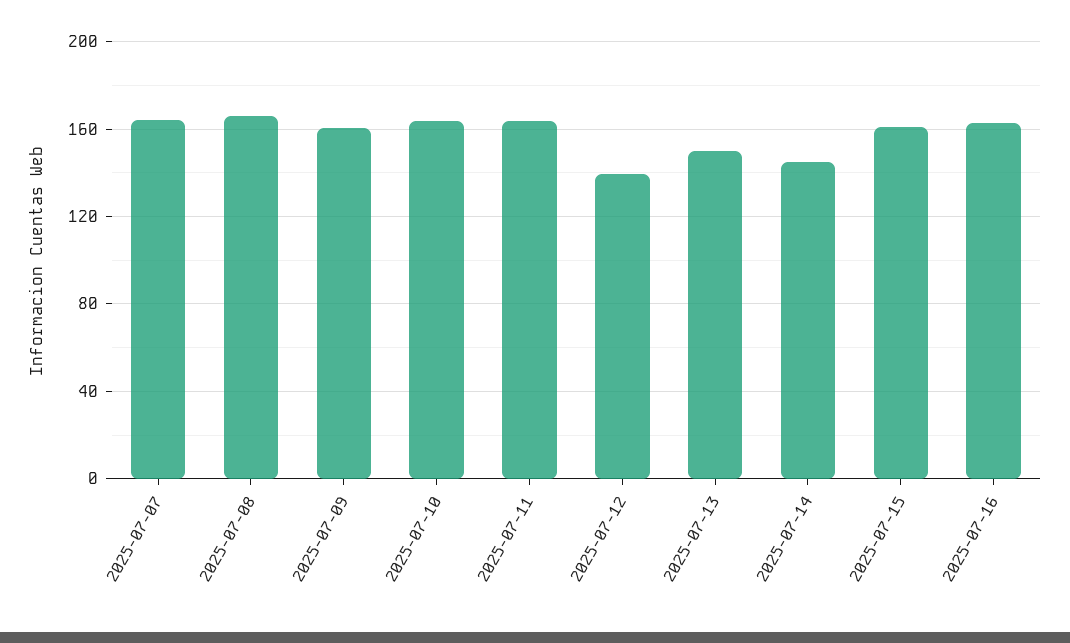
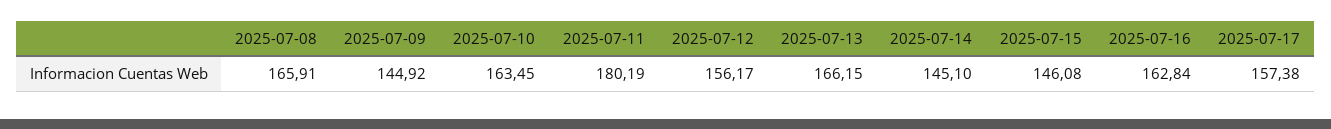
2025-07-07: 165 -> none
2025-07-09: 160 -> 144.92
2025-07-11: 165 -> 180.19
2025-07-12: 140 -> 156.17
2025-07-13: 150 -> 166.15
2025-07-15: 160 -> 146.08
2025-07-17: none -> 157.38

